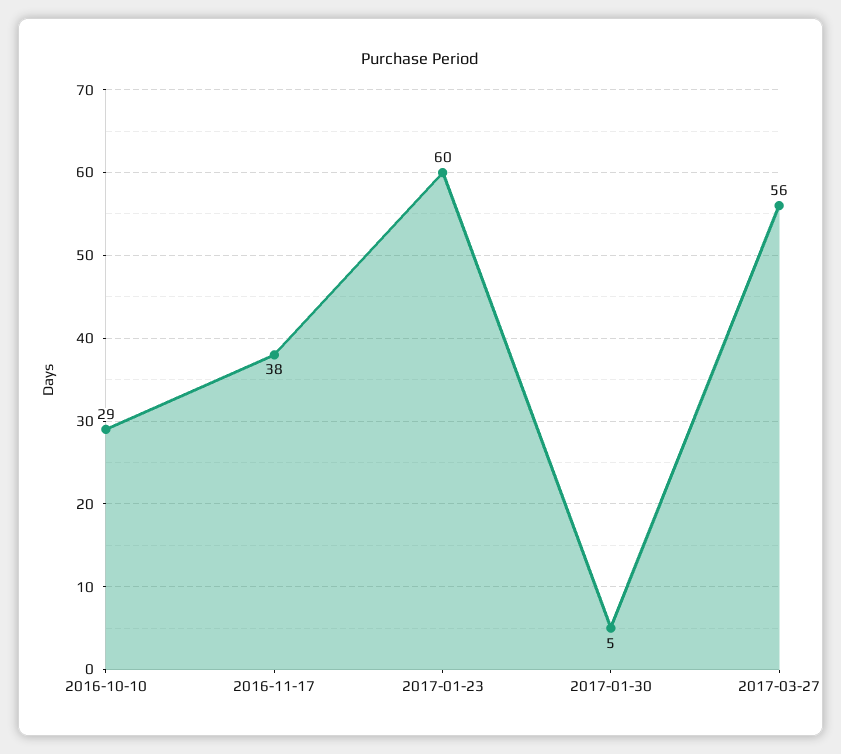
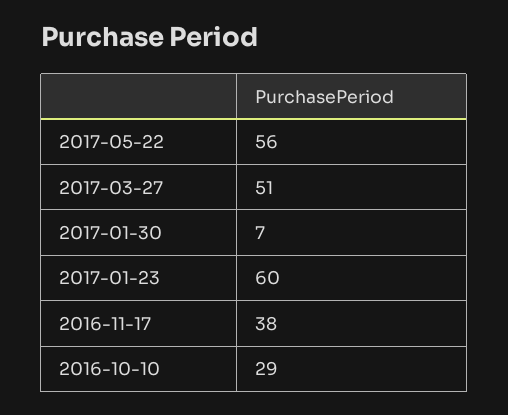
2017-01-30: 5 -> 7
2017-03-27: 56 -> 51
2017-05-22: none -> 56

